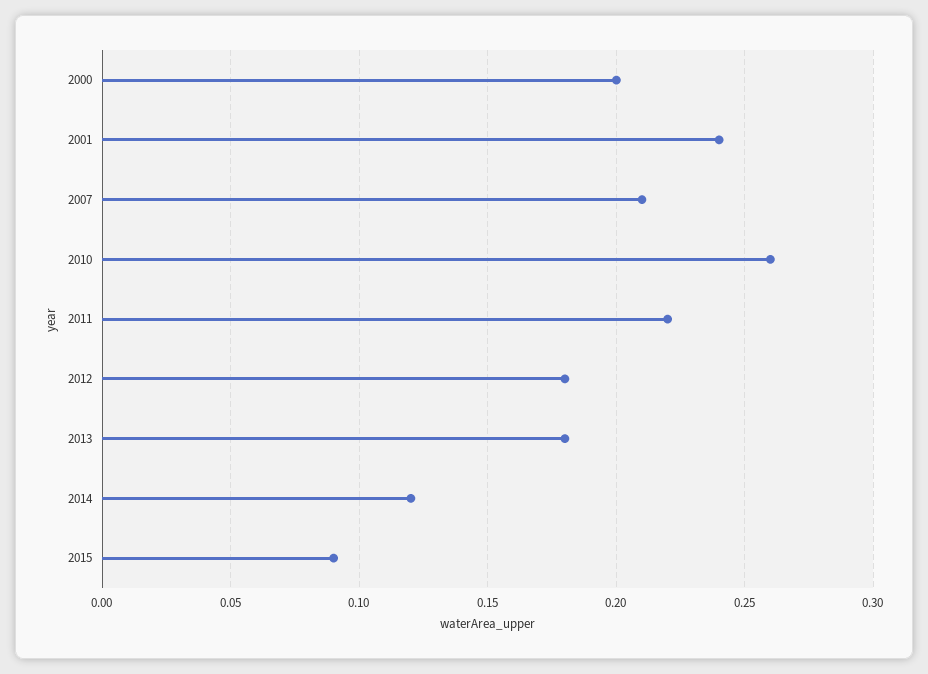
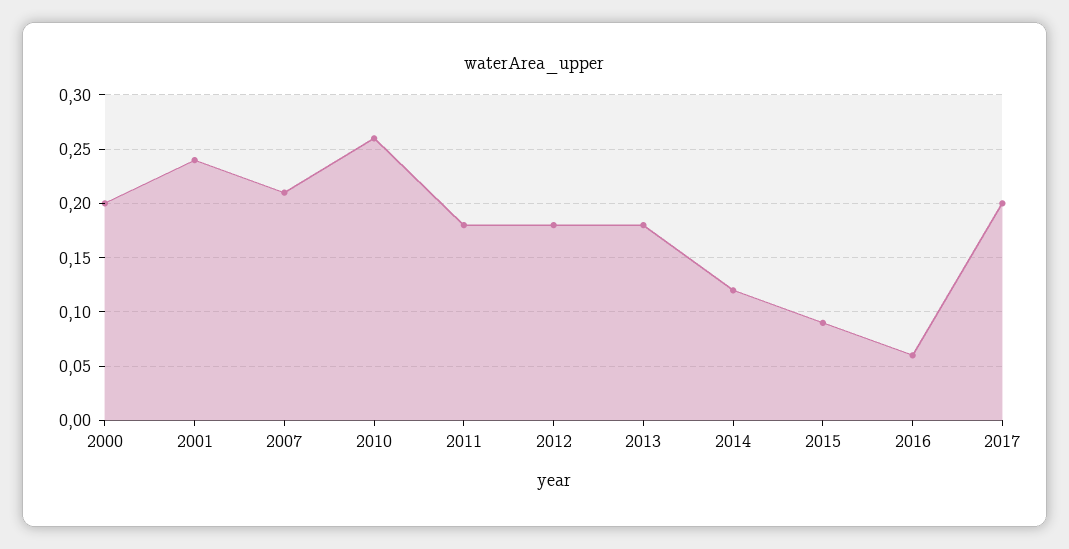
2011: 0.22 -> 0.18
2016: none -> 0.06
2017: none -> 0.2

